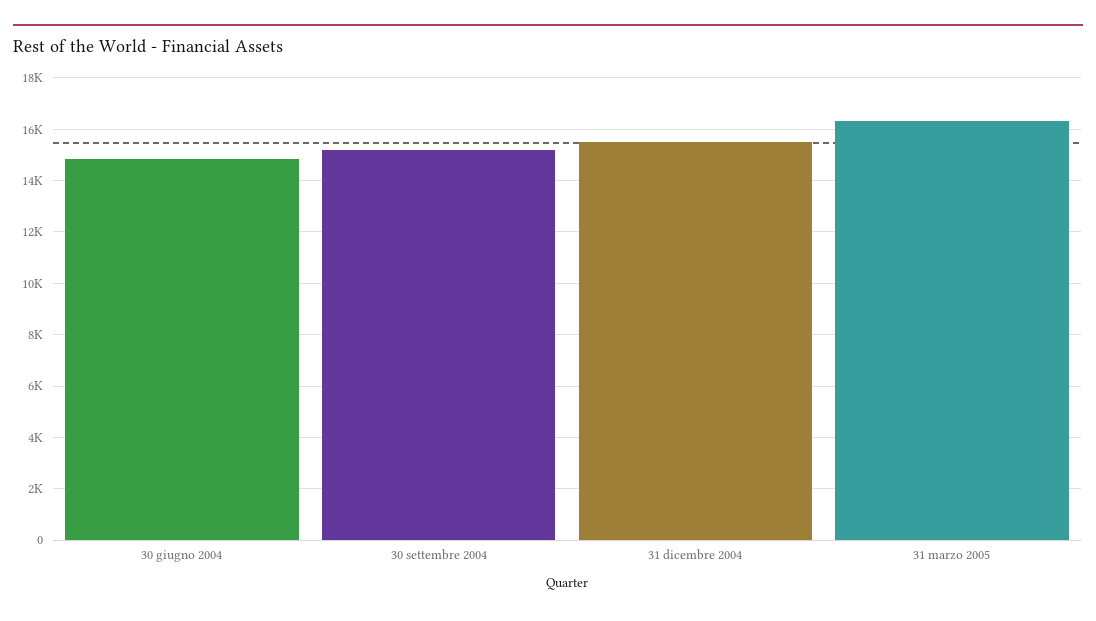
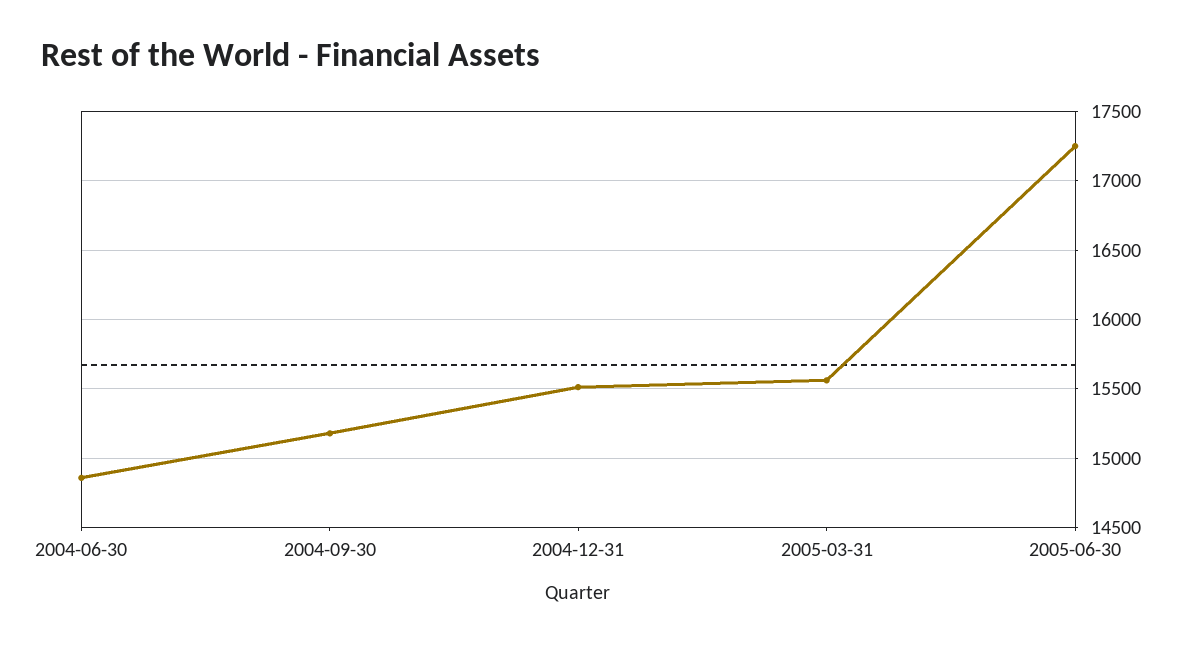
31 marzo 2005: 16250 -> 15550
2005-06-30: none -> 17250

